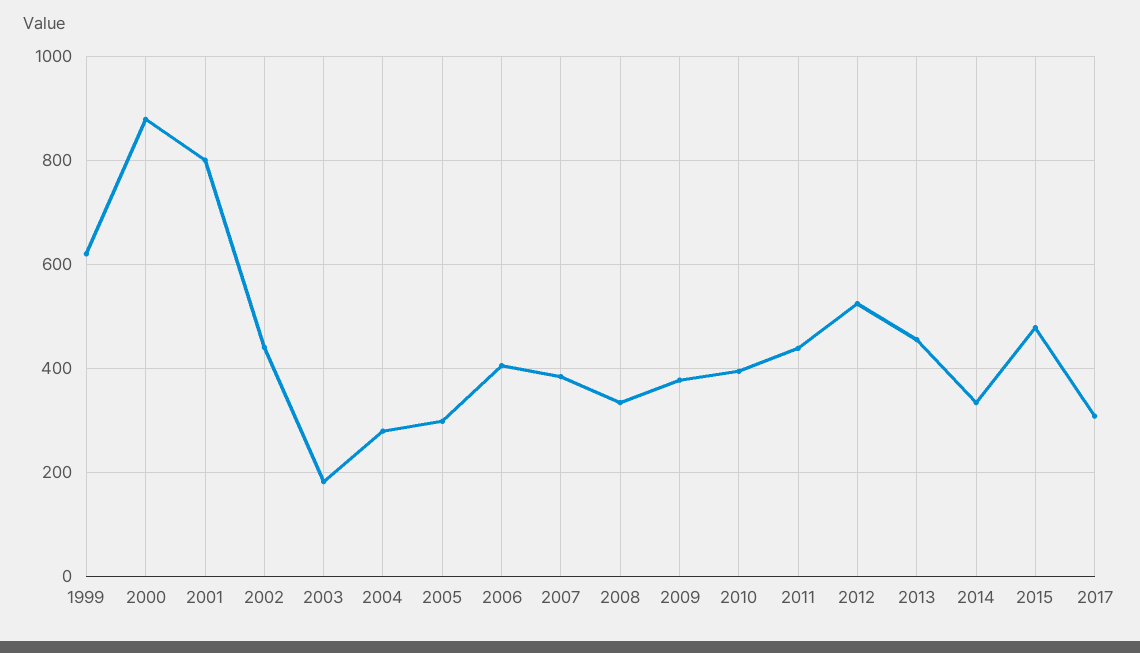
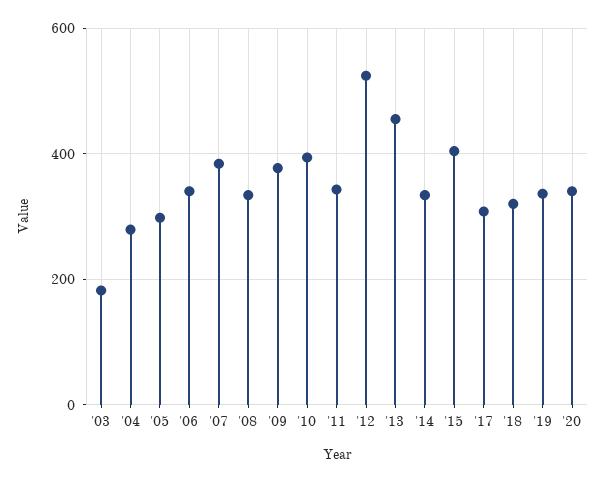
1999: 620 -> none
2000: 880 -> none
2001: 800 -> none
2002: 440 -> none
2006: 400 -> 340
2011: 440 -> 340
2015: 480 -> 400
'18: none -> 320
'19: none -> 340
'20: none -> 340

